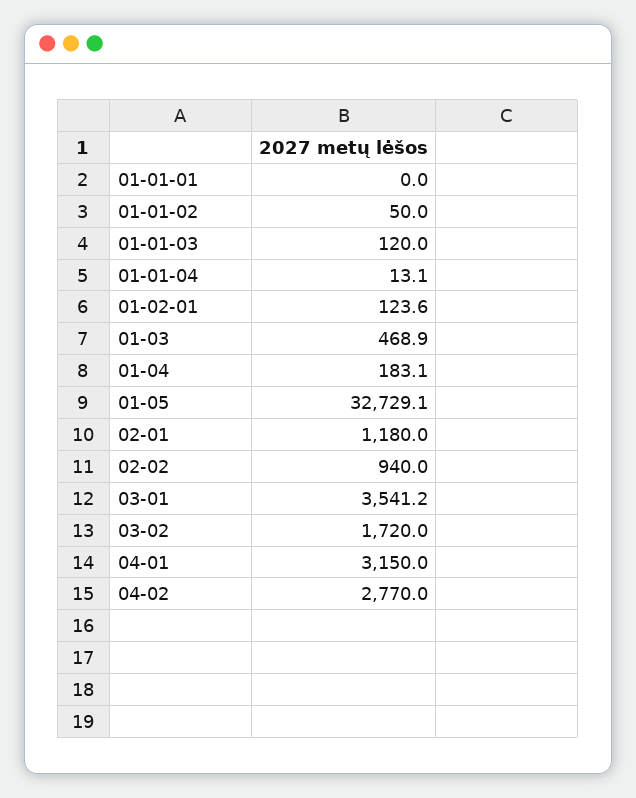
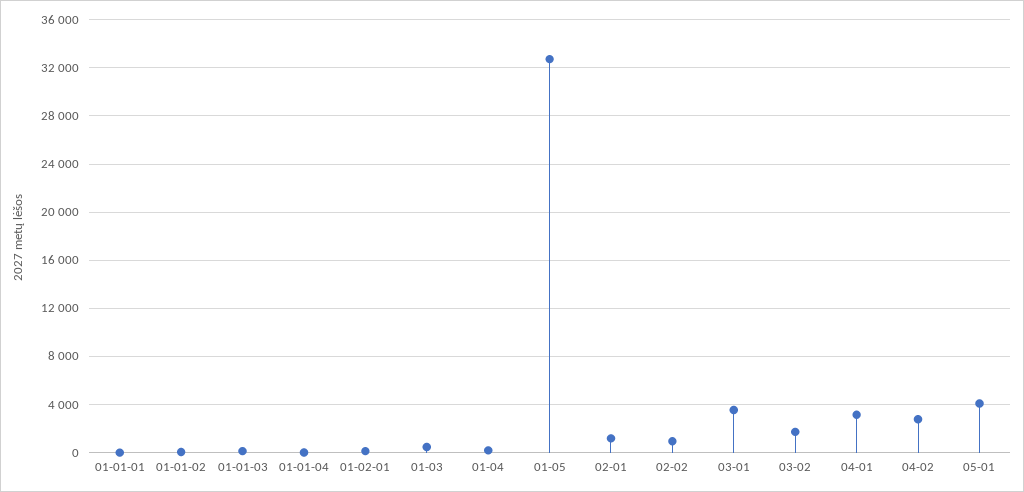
05-01: none -> 4000

